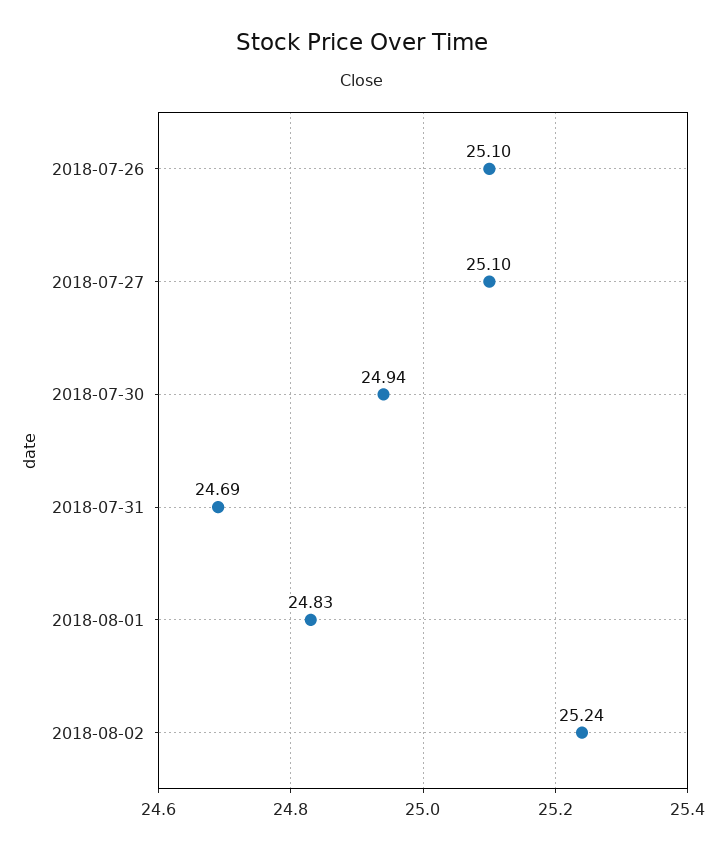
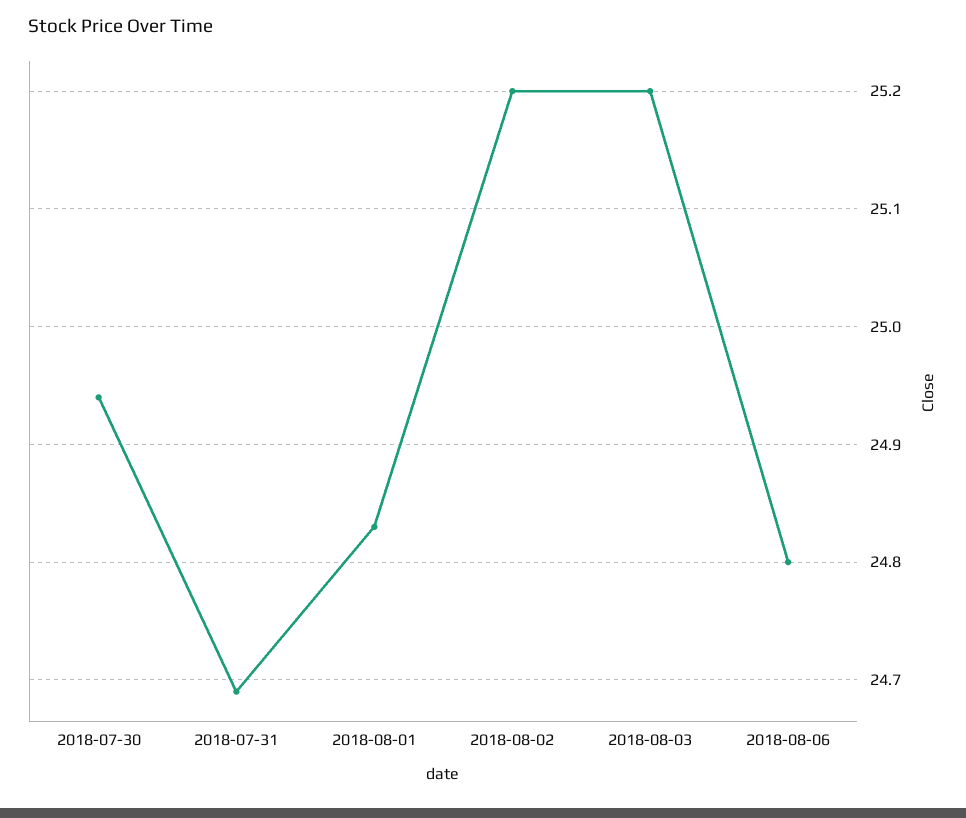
2018-07-26: 25.1 -> none
2018-07-27: 25.1 -> none
2018-08-02: 25.24 -> 25.2
2018-08-03: none -> 25.2
2018-08-06: none -> 24.8

